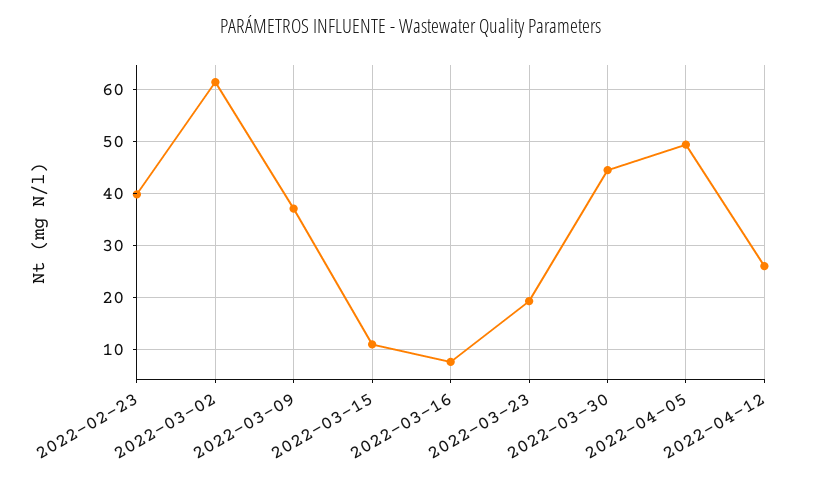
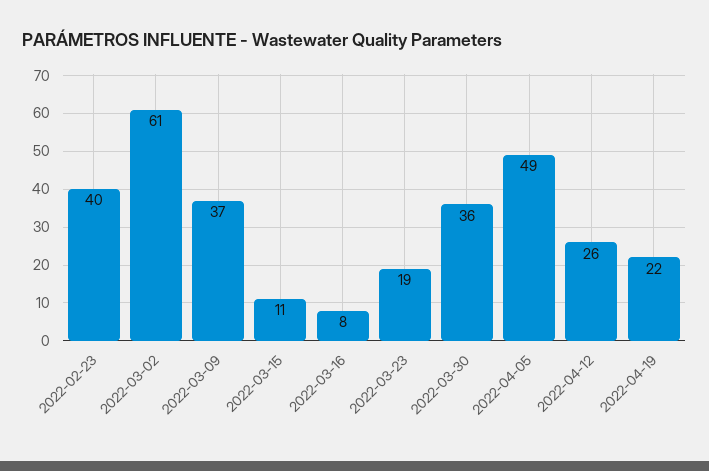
2022-03-30: 44 -> 36
2022-04-19: none -> 22

